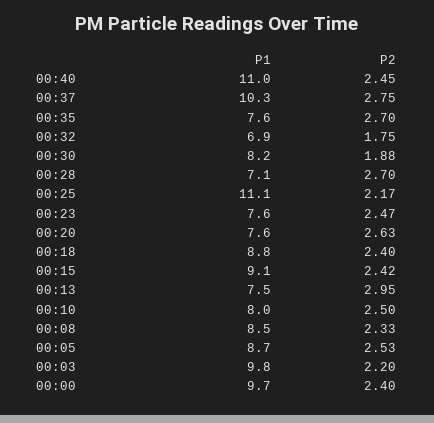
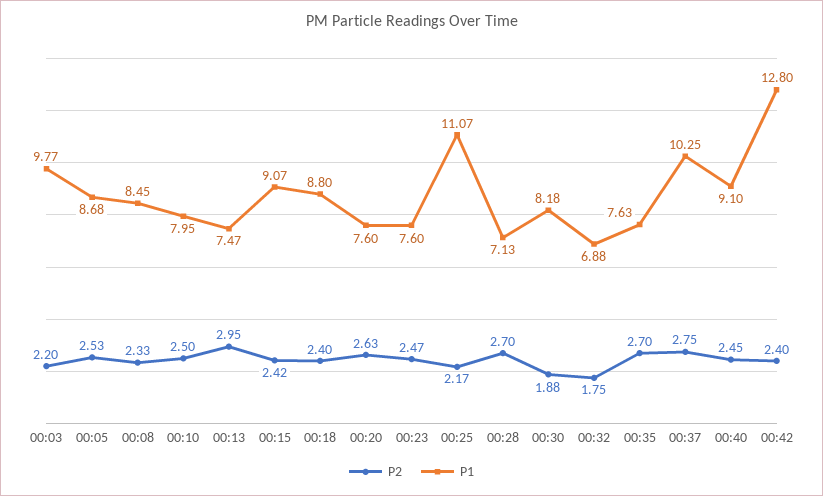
P1, 00:40: 11 -> 9.1
P1, 00:00: 9.7 -> none
P2, 00:00: 2.4 -> none
P2, 00:42: none -> 2.4
P1, 00:42: none -> 12.8

